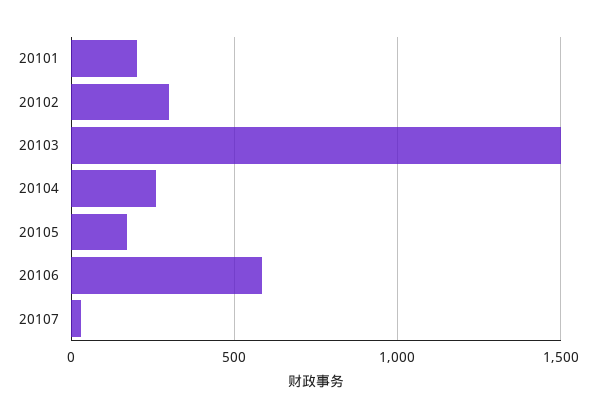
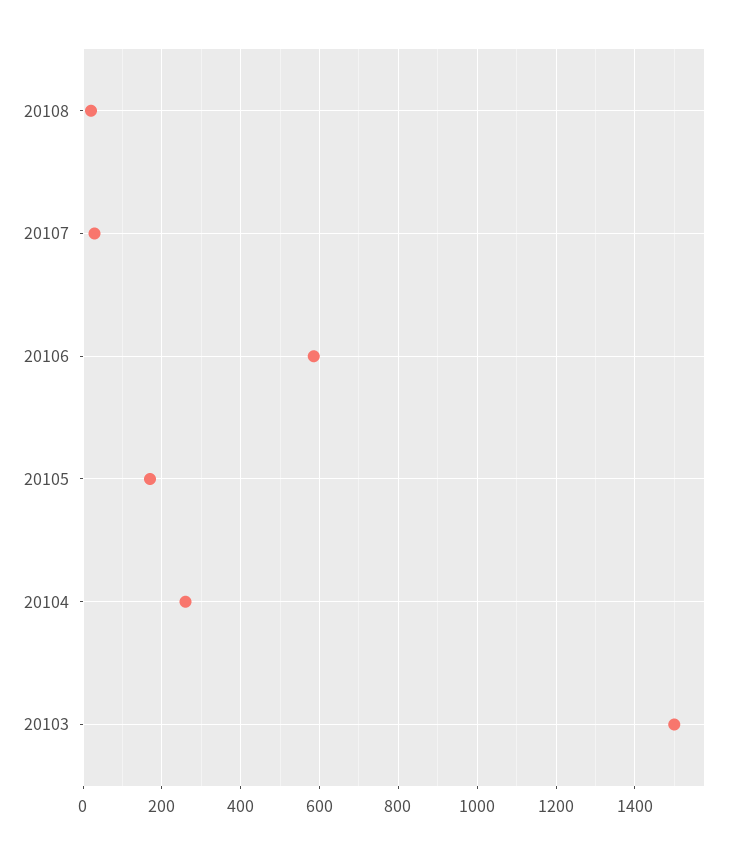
20101: 200 -> none
20102: 300 -> none
20108: none -> 20

